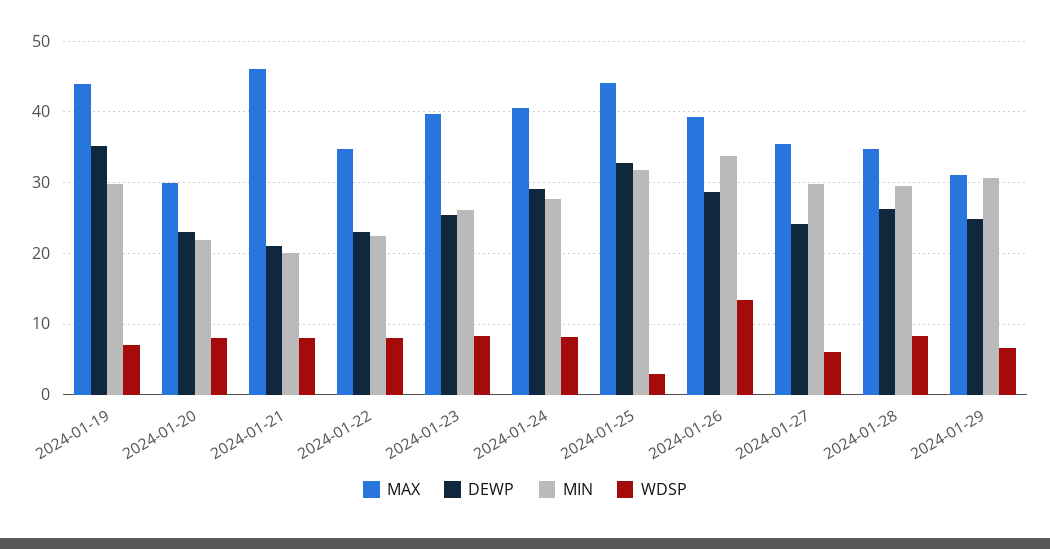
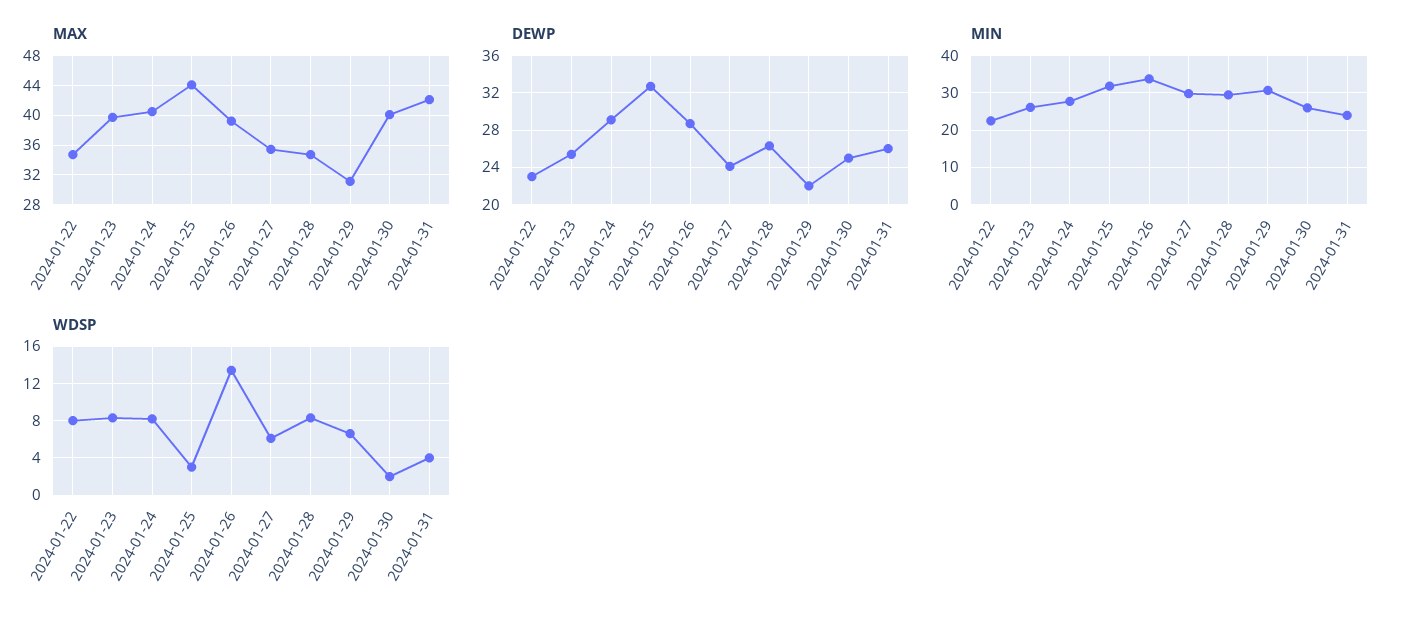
MAX, 2024-01-19: 44 -> none
DEWP, 2024-01-19: 35 -> none
MIN, 2024-01-19: 30 -> none
WDSP, 2024-01-19: 7 -> none
MAX, 2024-01-20: 30 -> none
DEWP, 2024-01-20: 23 -> none
MIN, 2024-01-20: 22 -> none
WDSP, 2024-01-20: 8 -> none
MAX, 2024-01-21: 46 -> none
DEWP, 2024-01-21: 21 -> none
MIN, 2024-01-21: 20 -> none
WDSP, 2024-01-21: 8 -> none
DEWP, 2024-01-29: 25 -> 22
MAX, 2024-01-30: none -> 40
MAX, 2024-01-31: none -> 42
DEWP, 2024-01-30: none -> 25
DEWP, 2024-01-31: none -> 26
MIN, 2024-01-30: none -> 26
MIN, 2024-01-31: none -> 24
WDSP, 2024-01-30: none -> 2
WDSP, 2024-01-31: none -> 4

